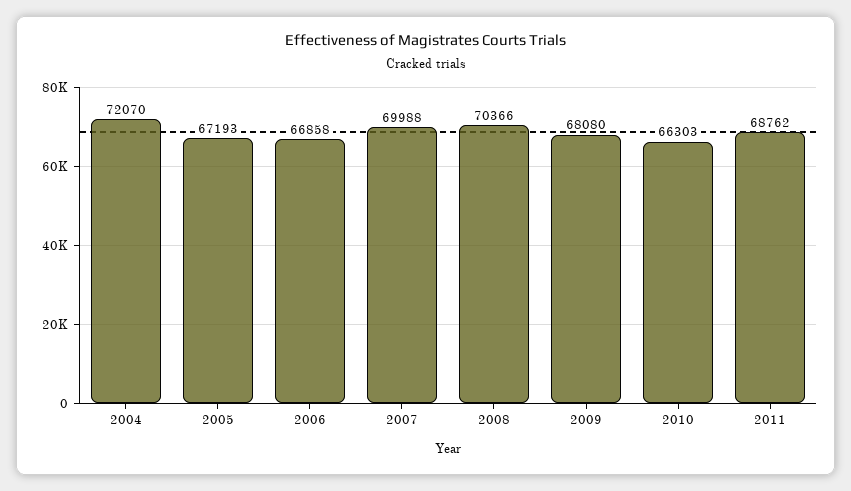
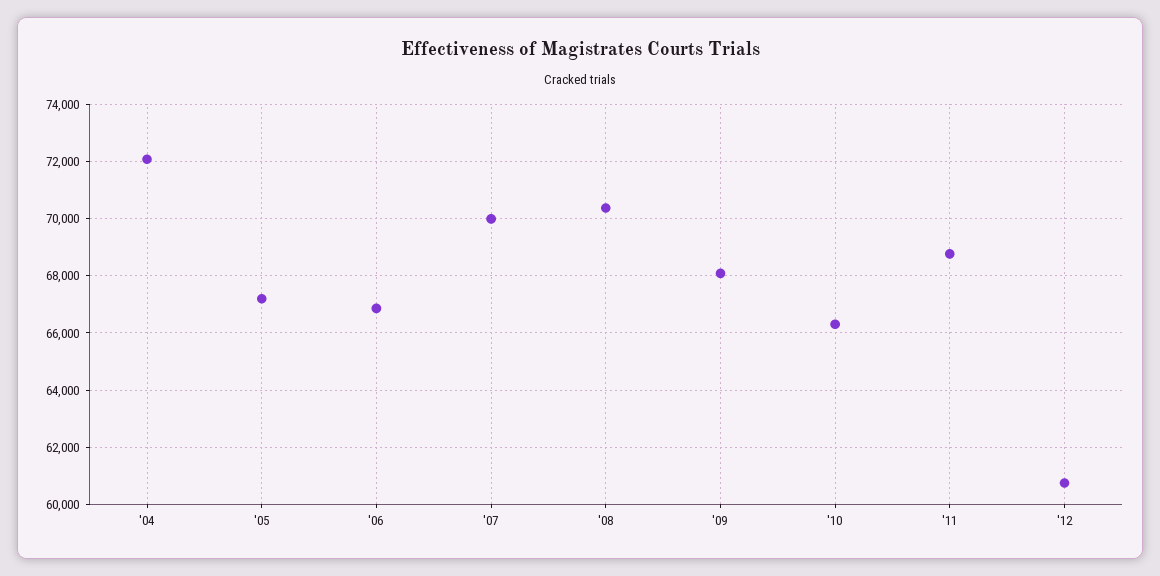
'12: none -> 60750

